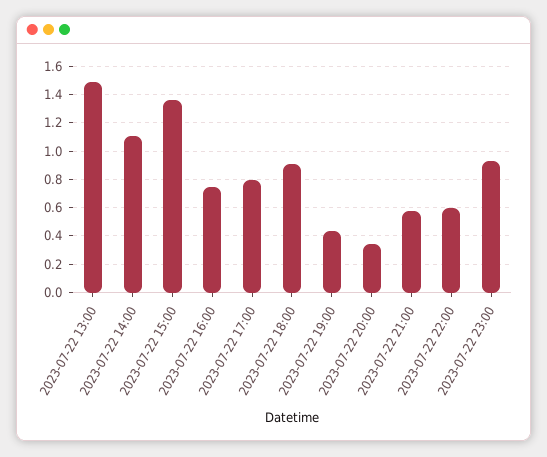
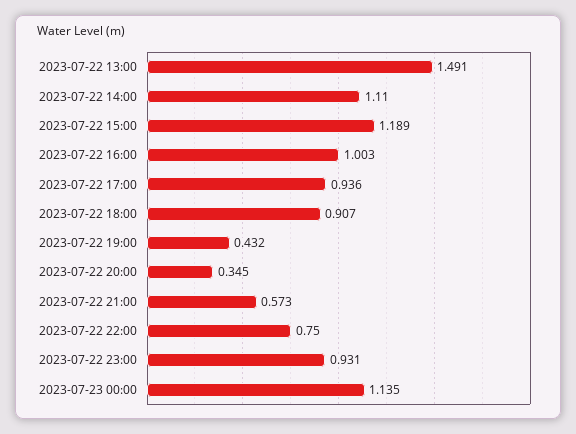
2023-07-22 15:00: 1.35 -> 1.189
2023-07-22 16:00: 0.75 -> 1.003
2023-07-22 17:00: 0.8 -> 0.936
2023-07-22 22:00: 0.6 -> 0.75
2023-07-23 00:00: none -> 1.135

